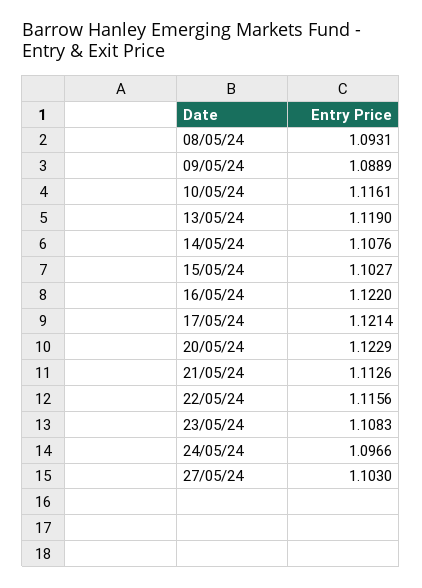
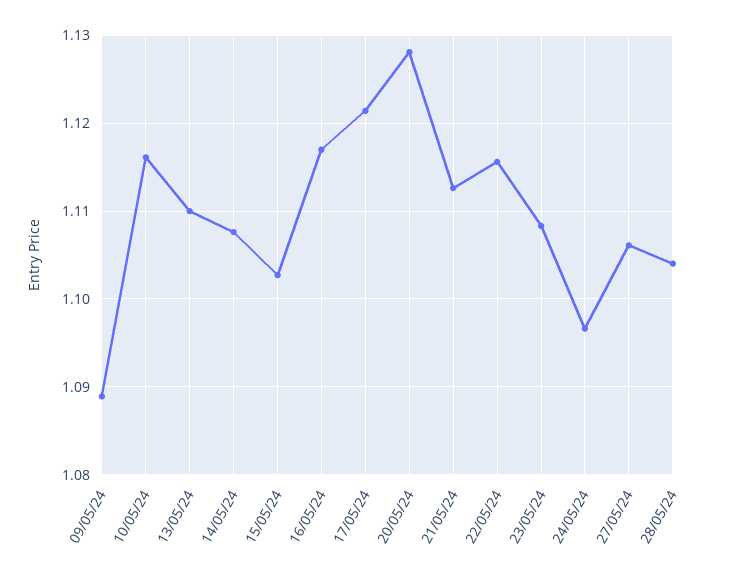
08/05/24: 1.0931 -> none
13/05/24: 1.119 -> 1.11
16/05/24: 1.122 -> 1.117
20/05/24: 1.1229 -> 1.128
27/05/24: 1.103 -> 1.106
28/05/24: none -> 1.104

